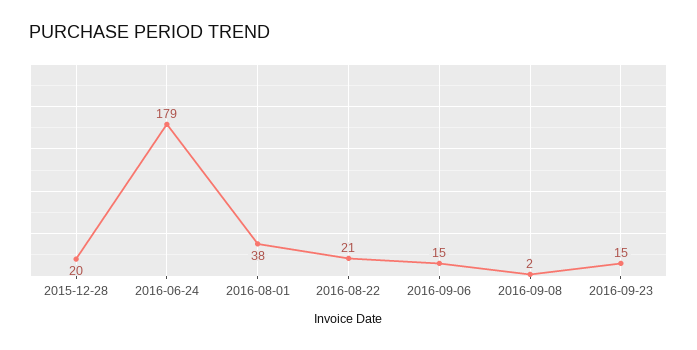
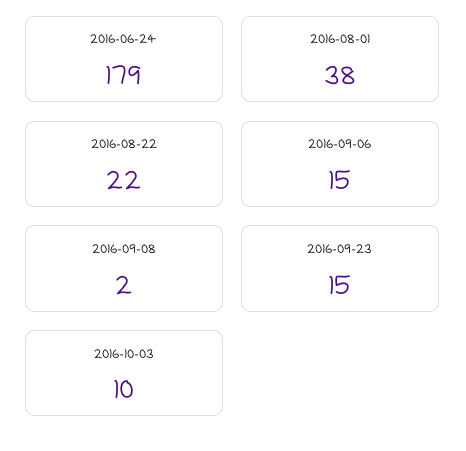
2015-12-28: 20 -> none
2016-08-22: 21 -> 22
2016-10-03: none -> 10

